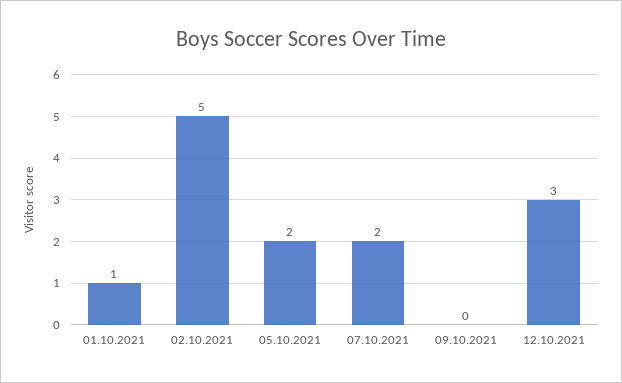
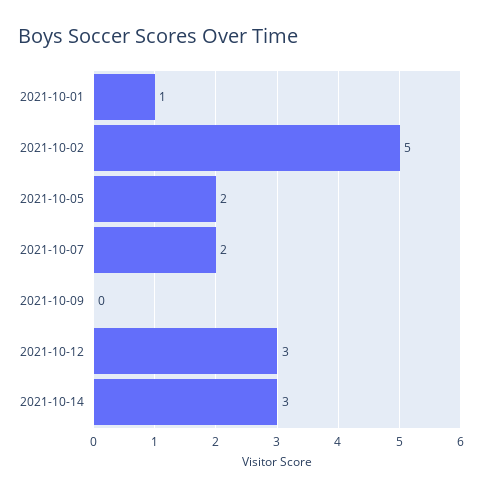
2021-10-14: none -> 3

